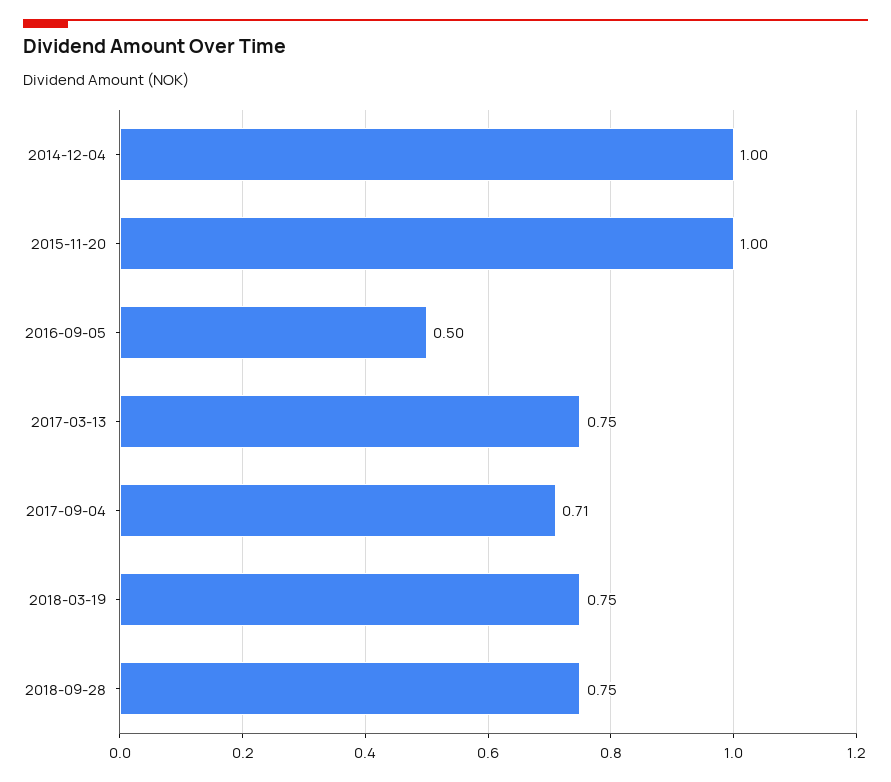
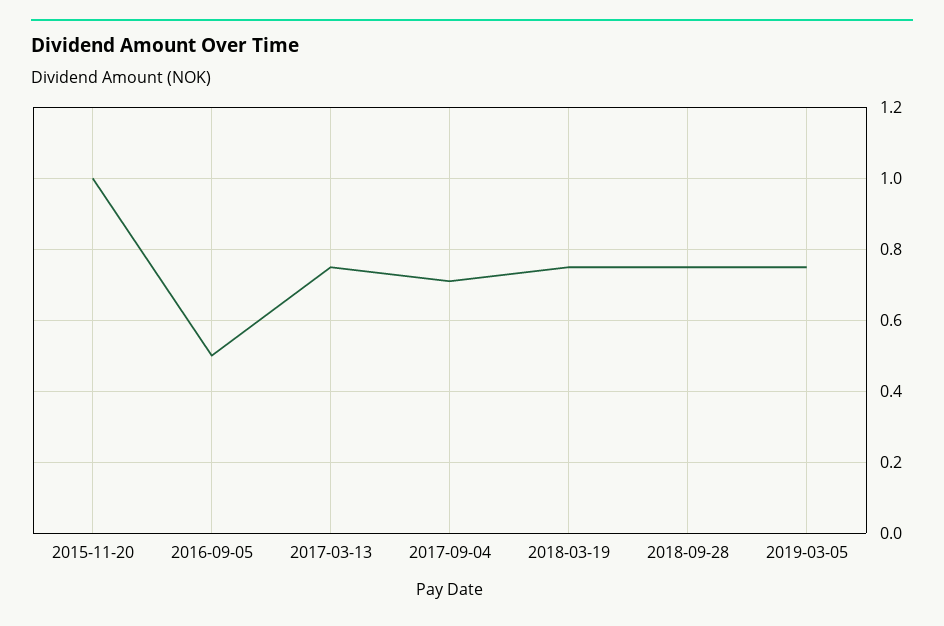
2014-12-04: 1 -> none
2019-03-05: none -> 0.75

